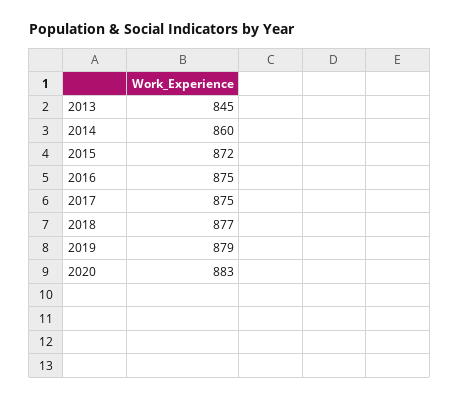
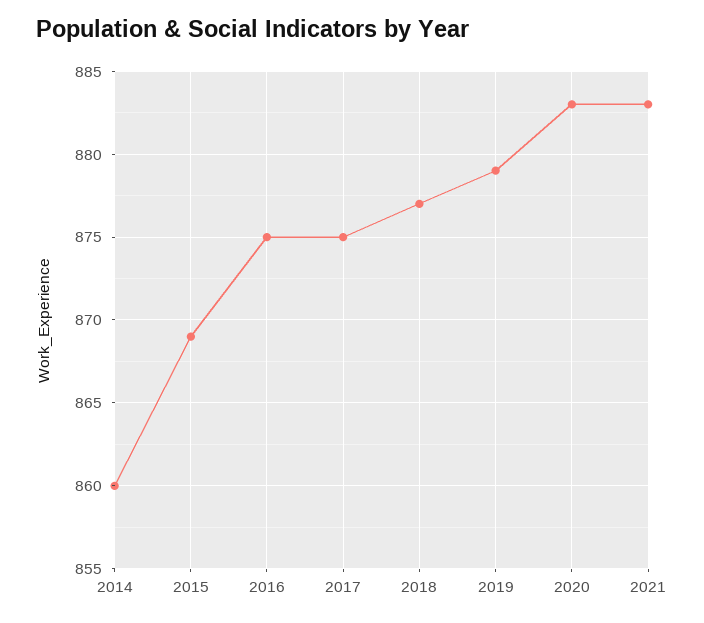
2013: 845 -> none
2015: 872 -> 869
2021: none -> 883

